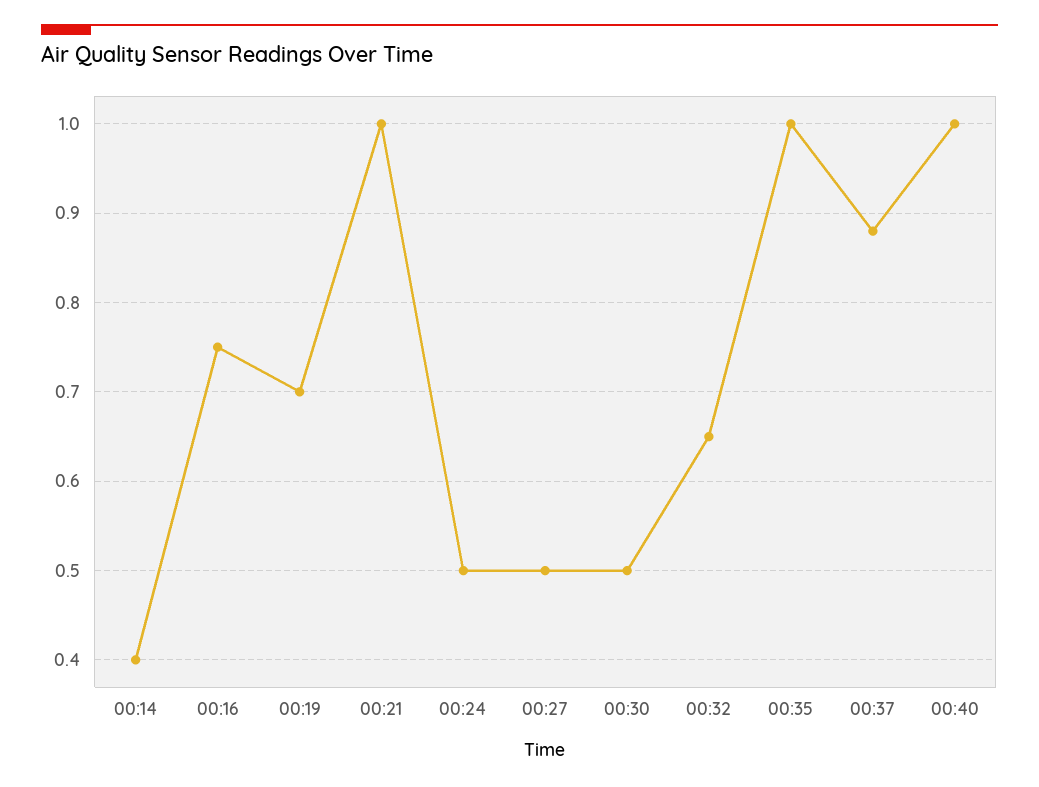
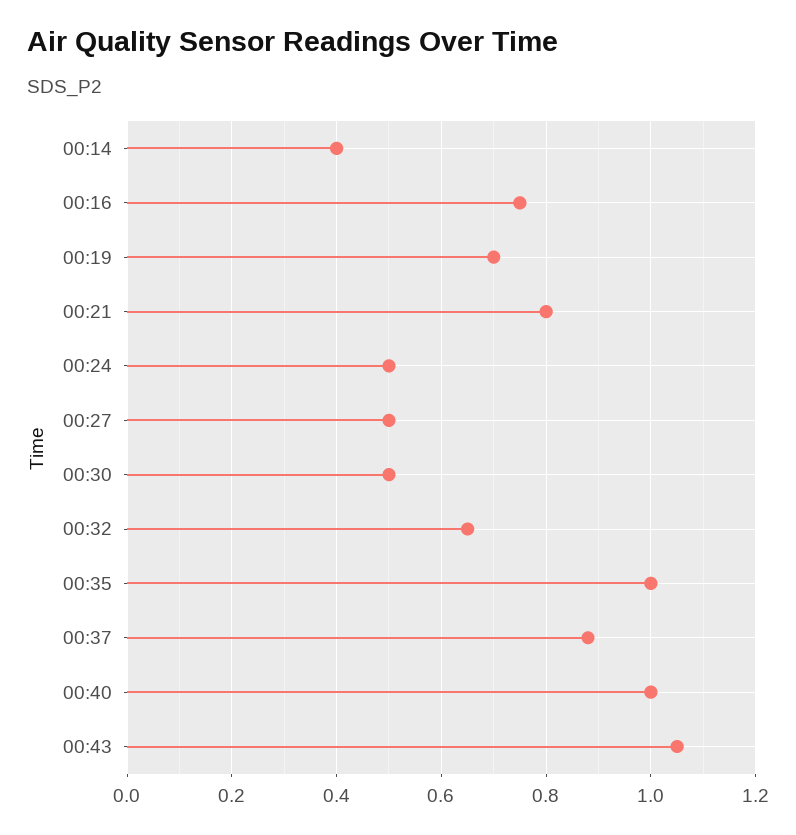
00:21: 1 -> 0.8
00:43: none -> 1.05

